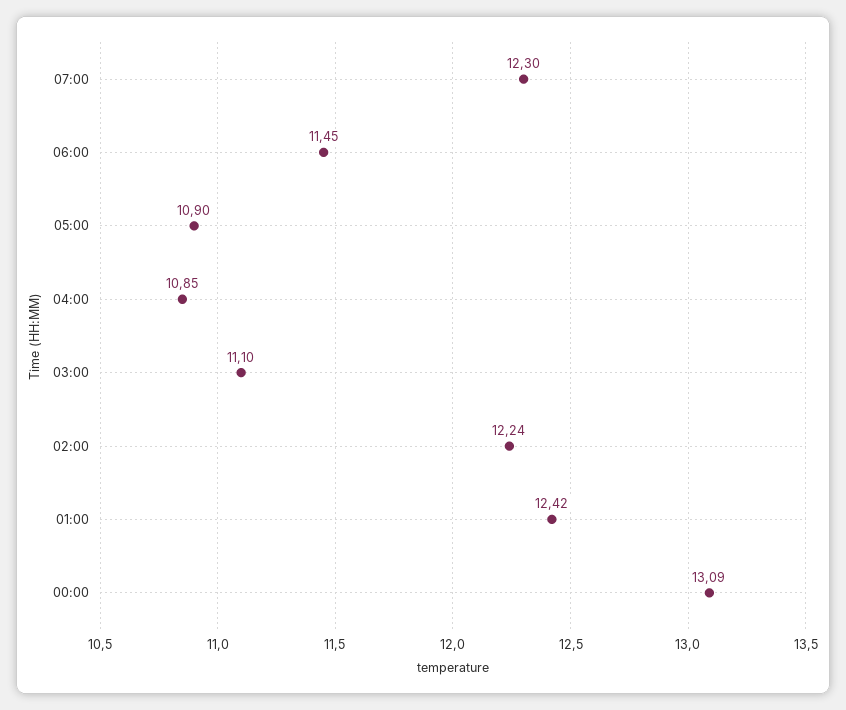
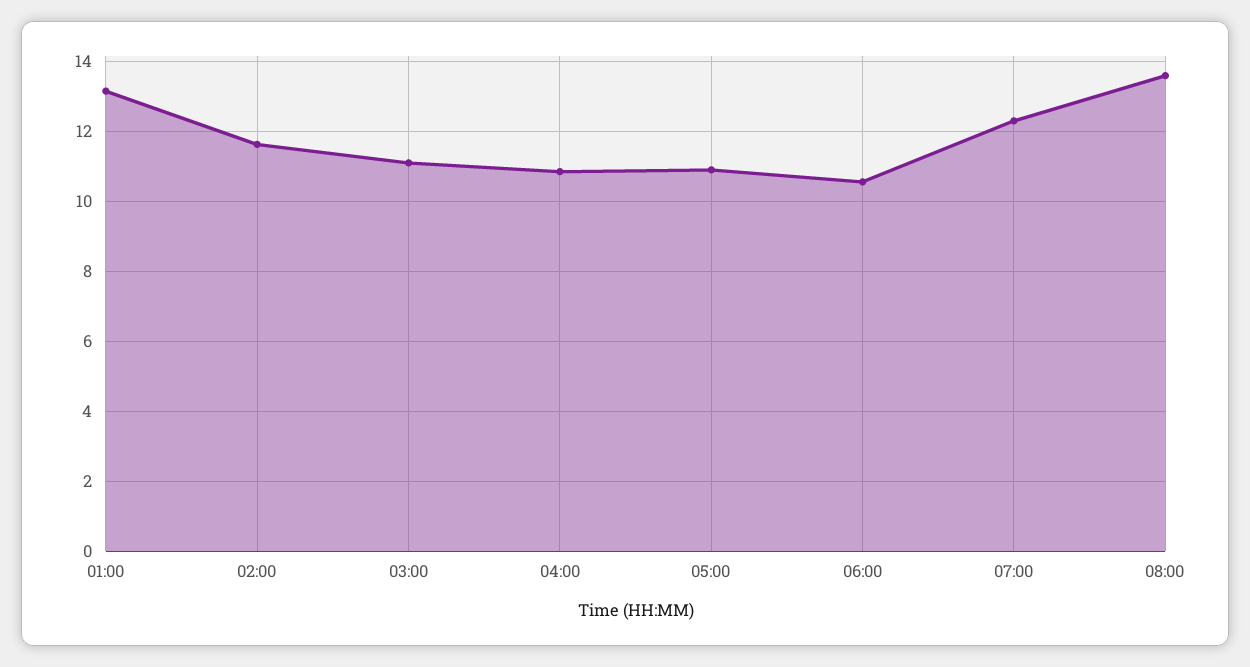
06:00: 11.45 -> 10.6
02:00: 12.24 -> 11.6
01:00: 12.42 -> 13.2
00:00: 13.09 -> none
08:00: none -> 13.6

